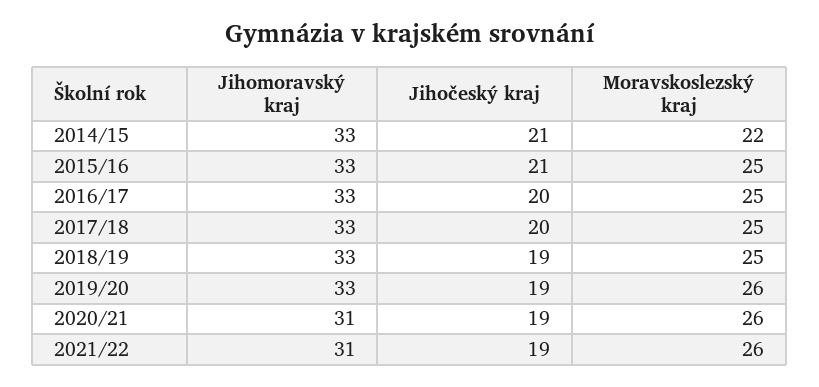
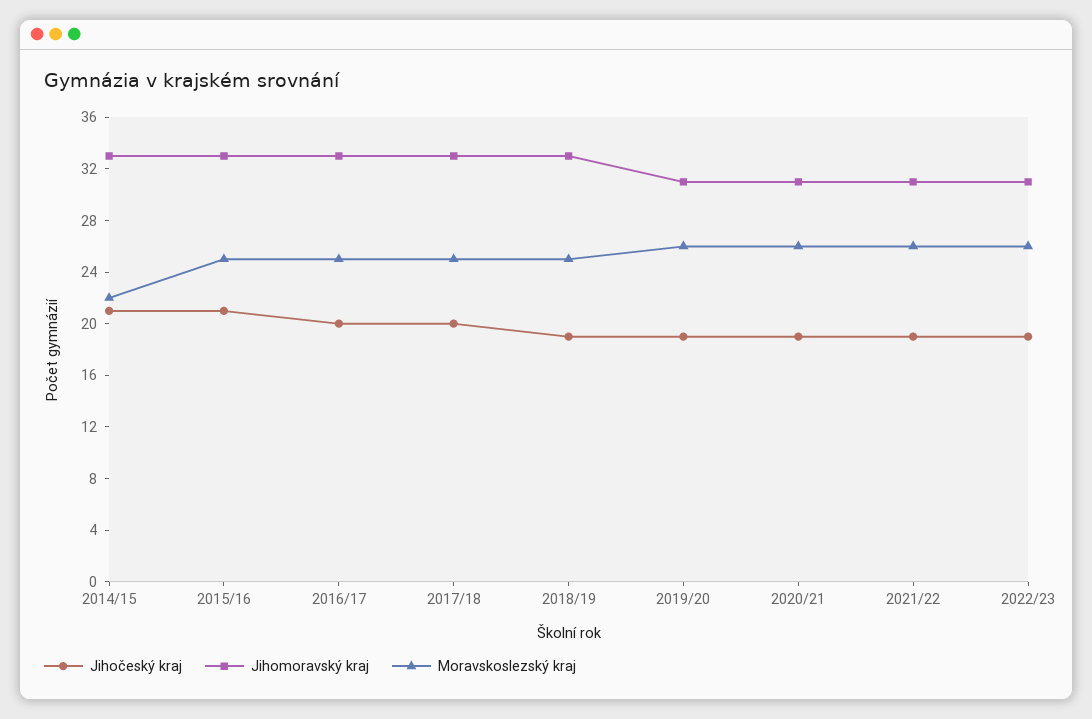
Jihomoravský kraj, 2019/20: 33 -> 31
Jihočeský kraj, 2022/23: none -> 19
Jihomoravský kraj, 2022/23: none -> 31
Moravskoslezský kraj, 2022/23: none -> 26

